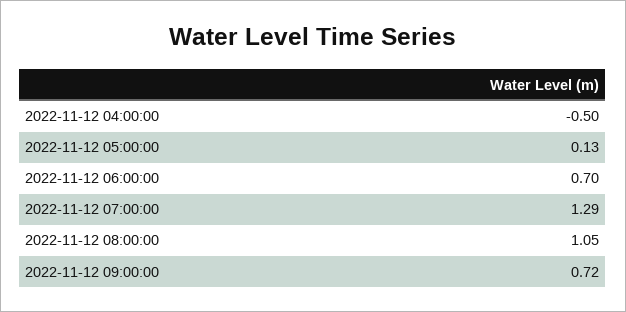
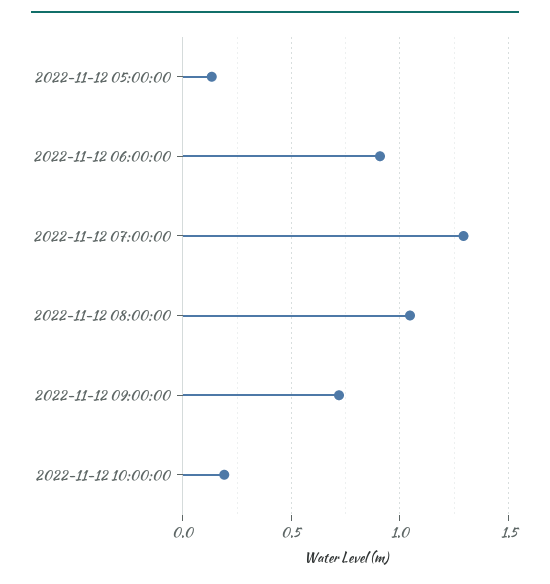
2022-11-12 04:00:00: -0.5 -> none
2022-11-12 06:00:00: 0.7 -> 0.9
2022-11-12 10:00:00: none -> 0.2

